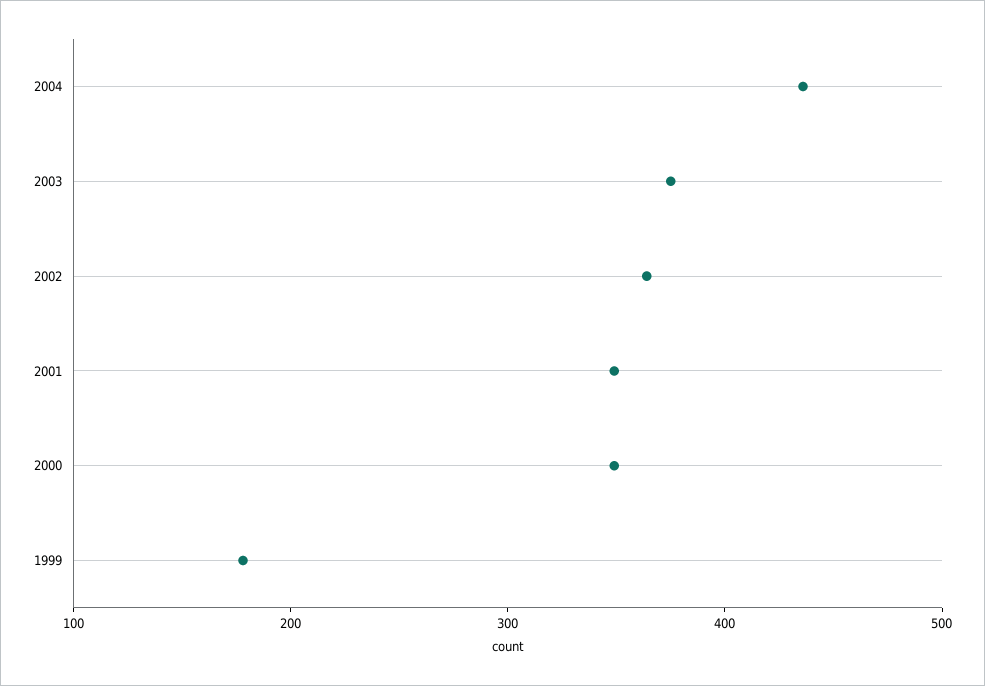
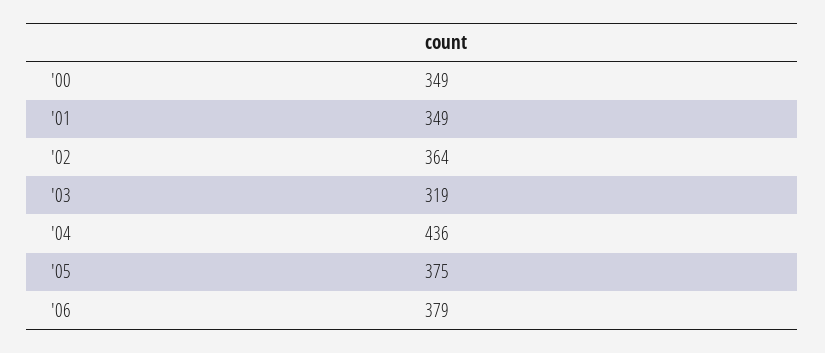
2003: 380 -> 319
1999: 180 -> none
'05: none -> 375
'06: none -> 379

